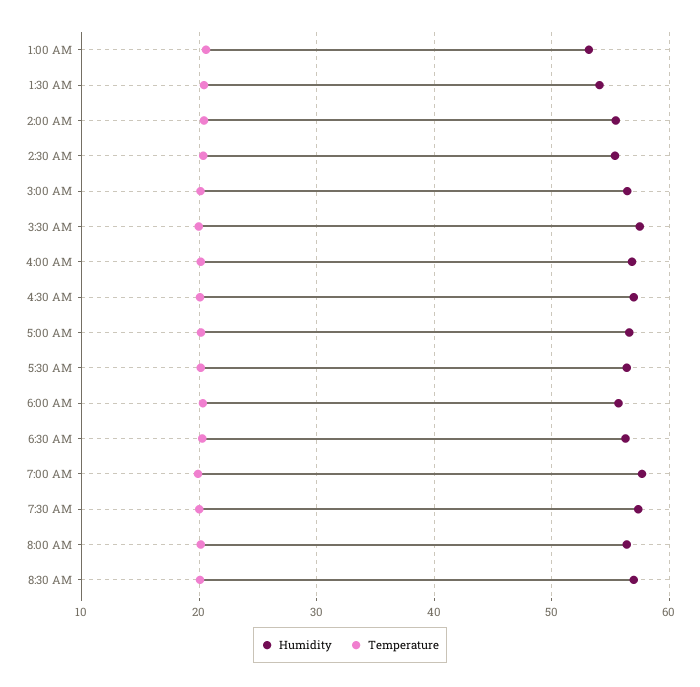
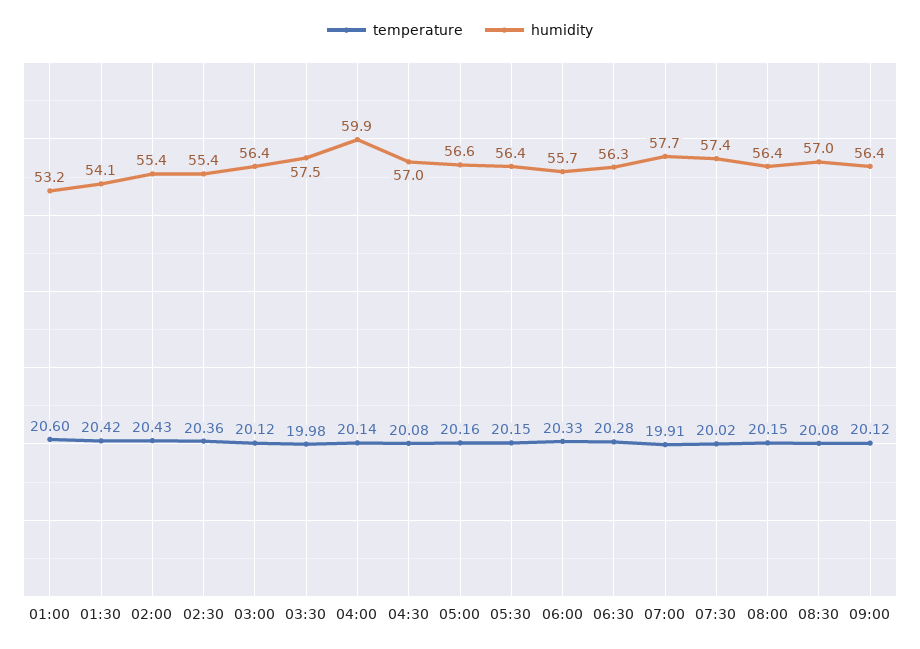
Humidity, 4:00 AM: 57 -> 59.9
Temperature, 09:00: none -> 20.12
Humidity, 09:00: none -> 56.4

